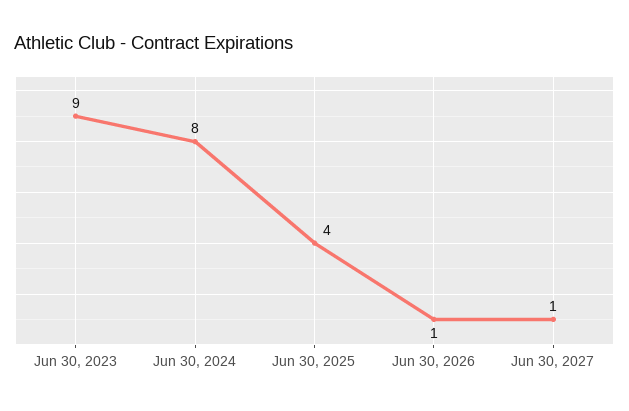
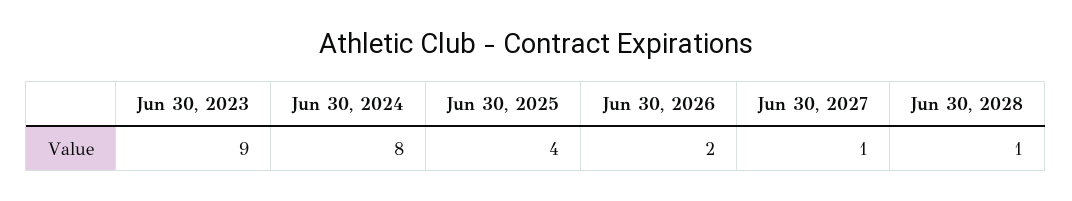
Jun 30, 2026: 1 -> 2
Jun 30, 2028: none -> 1

